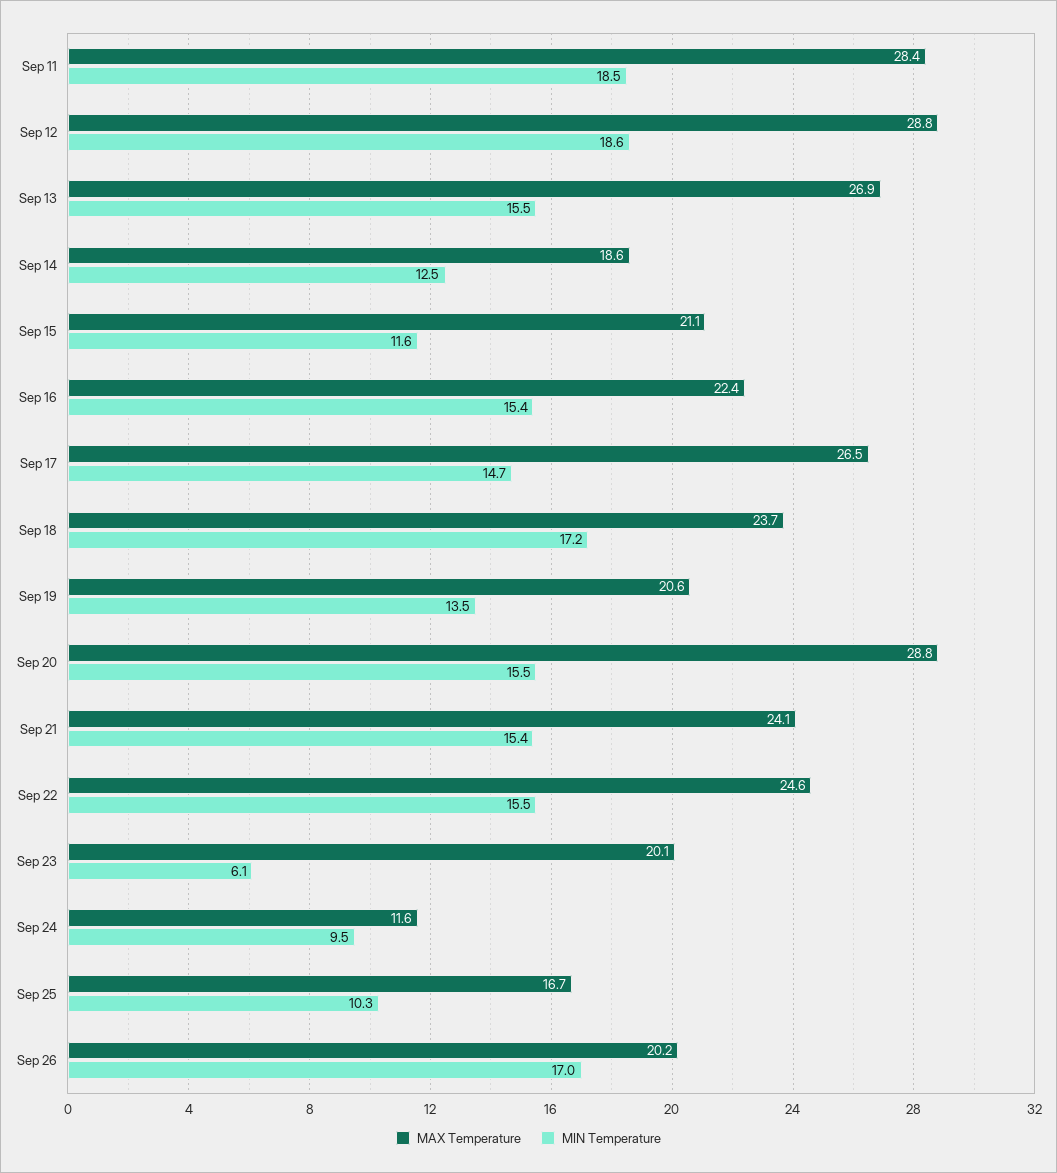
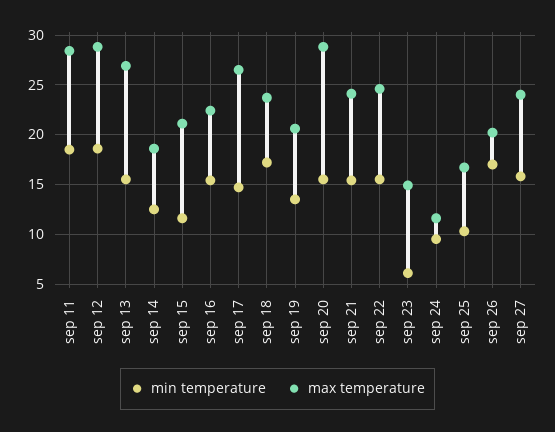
MAX Temperature, Sep 23: 20.1 -> 15
MIN Temperature, sep 27: none -> 16
MAX Temperature, sep 27: none -> 24

